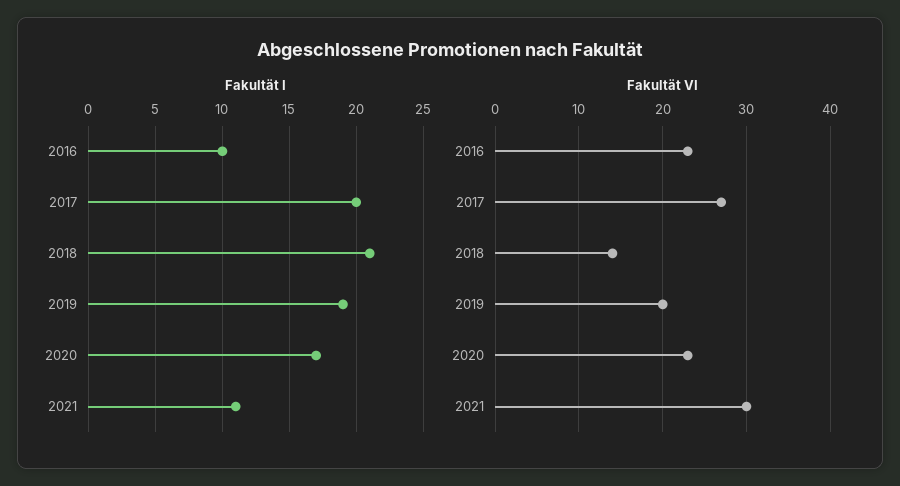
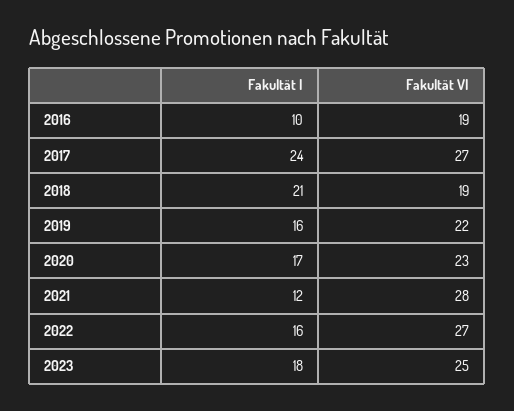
Fakultät I, 2017: 20 -> 24
Fakultät I, 2019: 19 -> 16
Fakultät I, 2021: 11 -> 12
Fakultät VI, 2016: 23 -> 19
Fakultät VI, 2018: 14 -> 19
Fakultät VI, 2019: 20 -> 22
Fakultät VI, 2021: 30 -> 28
Fakultät I, 2022: none -> 16
Fakultät VI, 2022: none -> 27
Fakultät I, 2023: none -> 18
Fakultät VI, 2023: none -> 25

